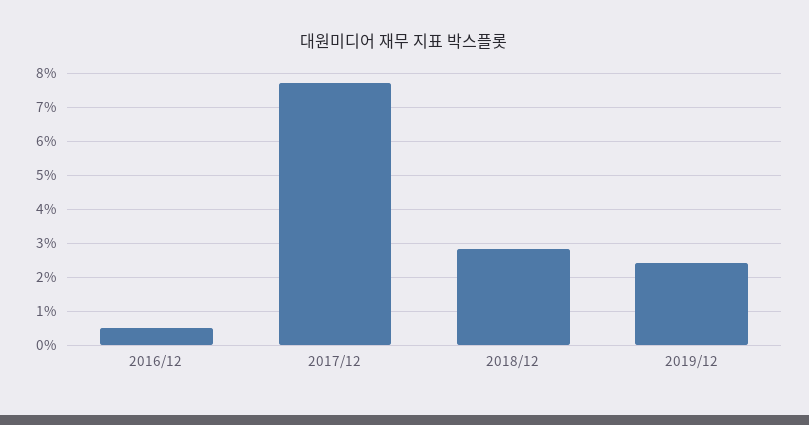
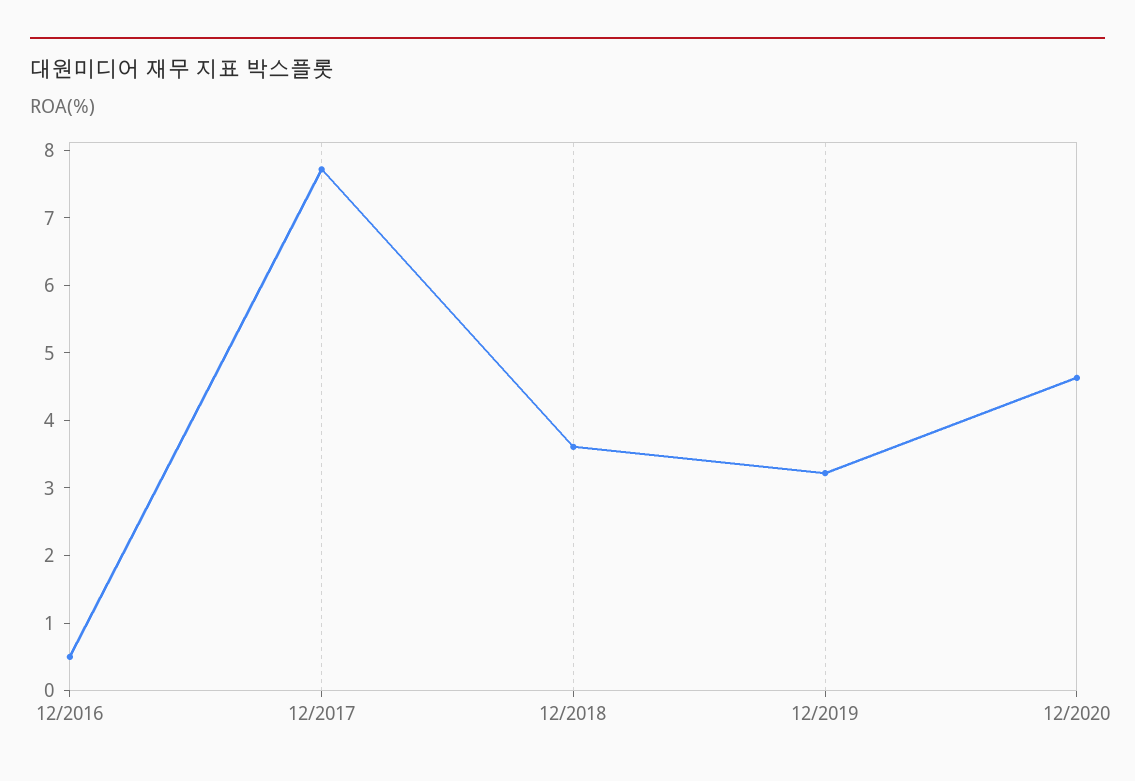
2018/12: 2.8 -> 3.6
2019/12: 2.4 -> 3.2
12/2020: none -> 4.6

